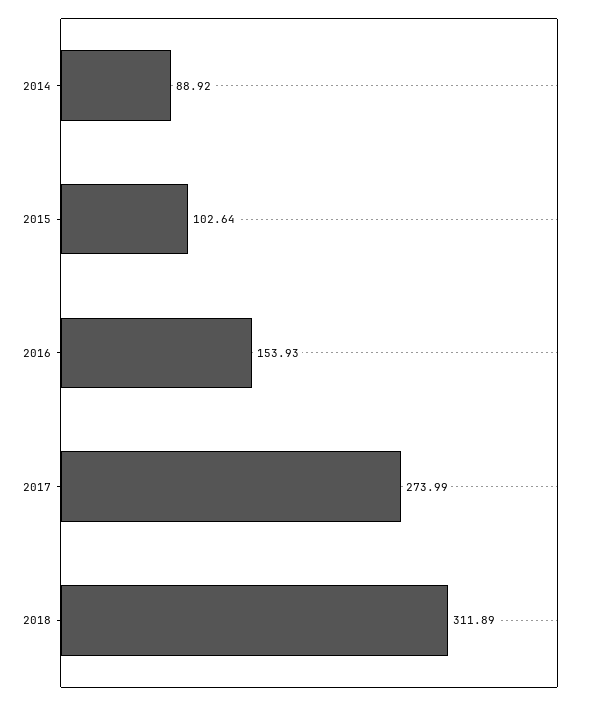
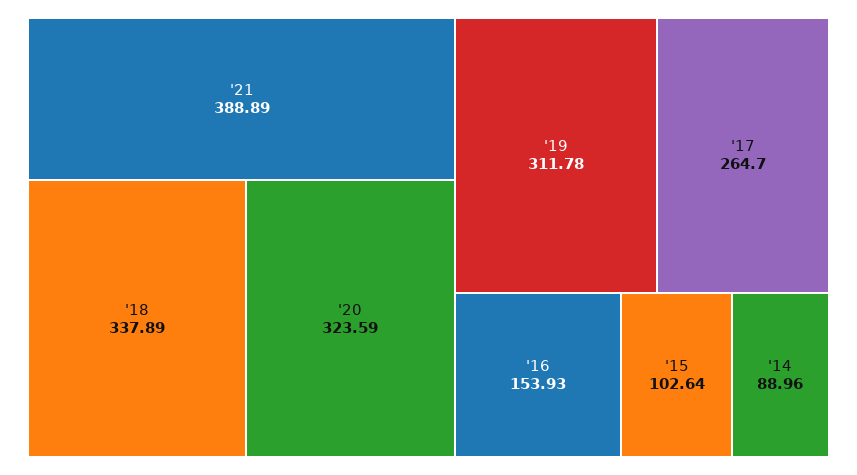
2014: 88.92 -> 88.96
2017: 273.99 -> 264.7
2018: 311.89 -> 337.89
'21: none -> 388.89
'20: none -> 323.59
'19: none -> 311.78

